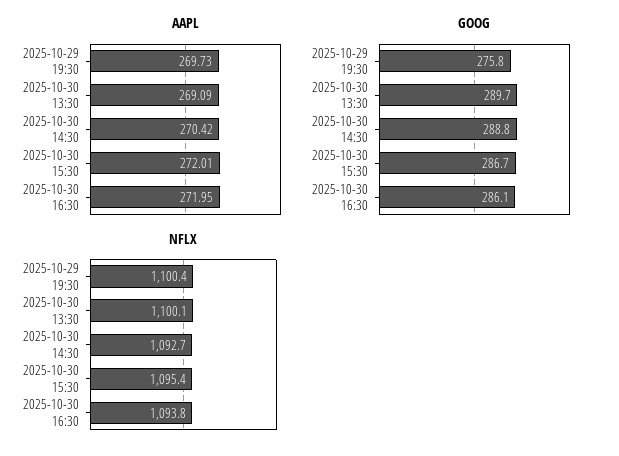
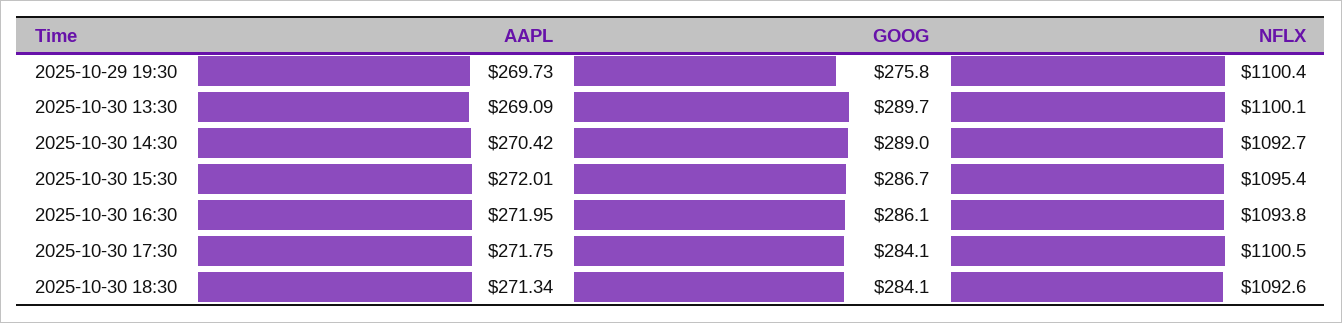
GOOG, 2025-10-30 14:30: 288.8 -> 289
AAPL, 2025-10-30 17:30: none -> 271.75
GOOG, 2025-10-30 17:30: none -> 284.1
NFLX, 2025-10-30 17:30: none -> 1100.5
AAPL, 2025-10-30 18:30: none -> 271.34
GOOG, 2025-10-30 18:30: none -> 284.1
NFLX, 2025-10-30 18:30: none -> 1092.6

